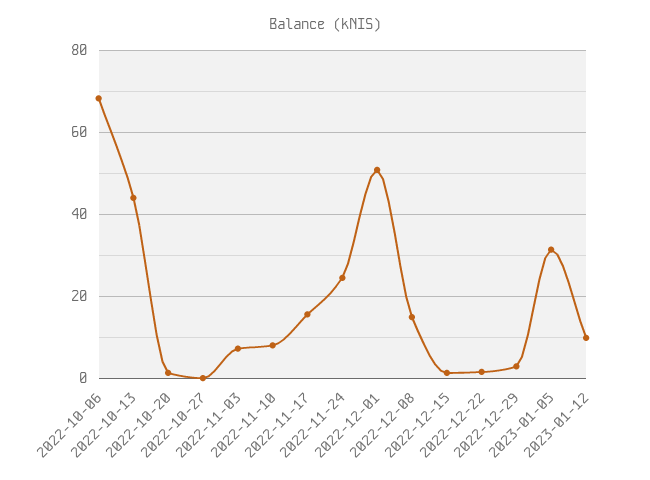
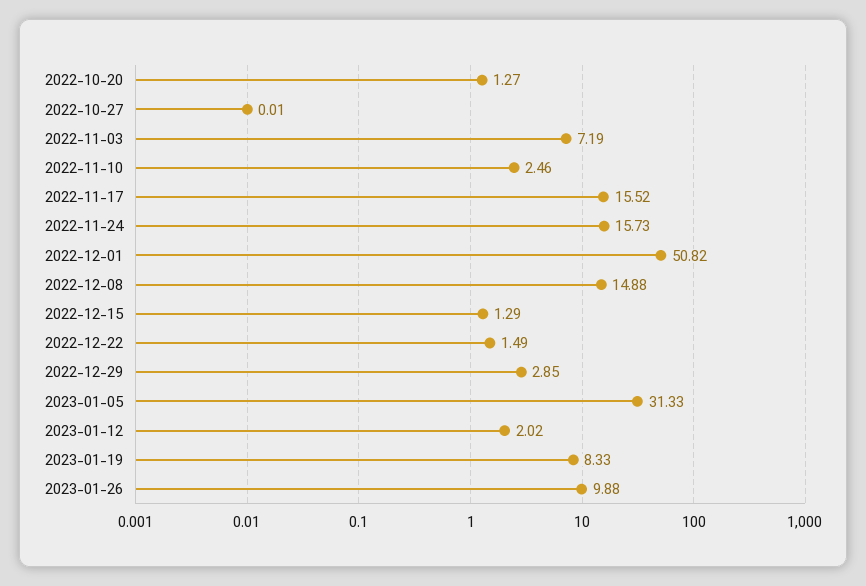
2022-10-06: 68 -> none
2022-10-13: 44 -> none
2022-11-10: 8 -> 2.46
2022-11-24: 24 -> 15.73
2023-01-12: 10 -> 2.02
2023-01-19: none -> 8.33
2023-01-26: none -> 9.88

